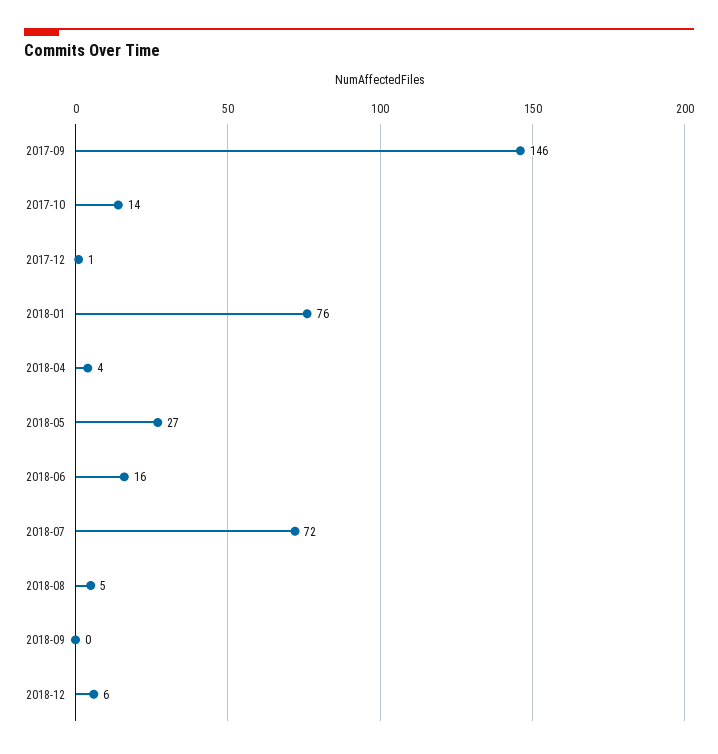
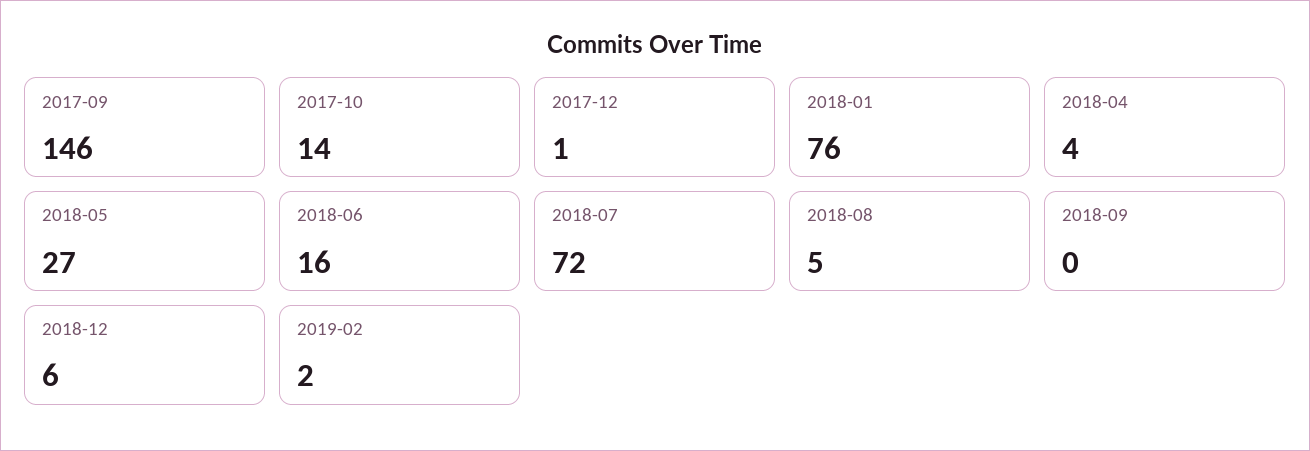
2019-02: none -> 2

